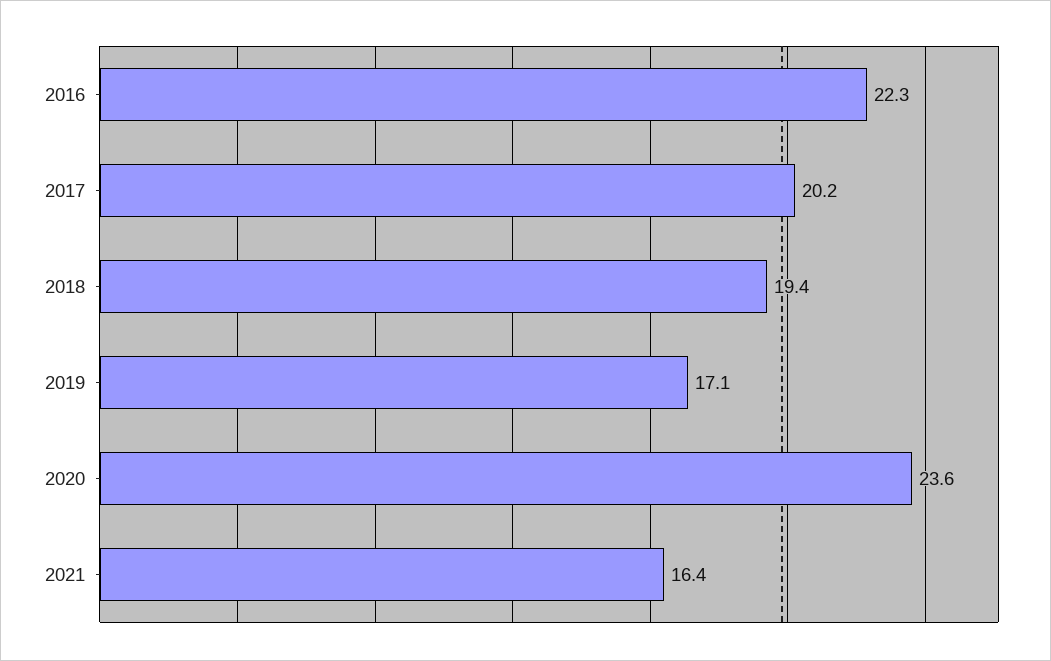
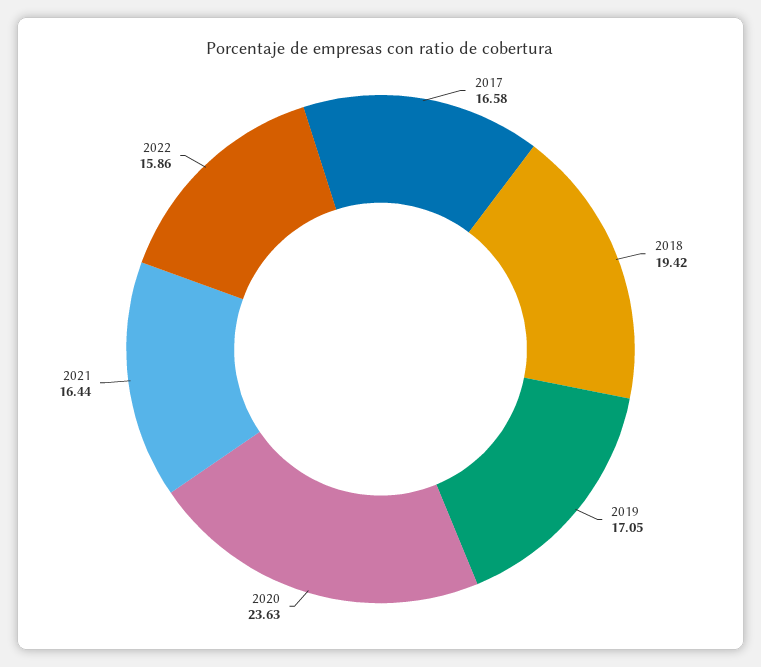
2016: 22.3 -> none
2017: 20.2 -> 16.58
2022: none -> 15.86

